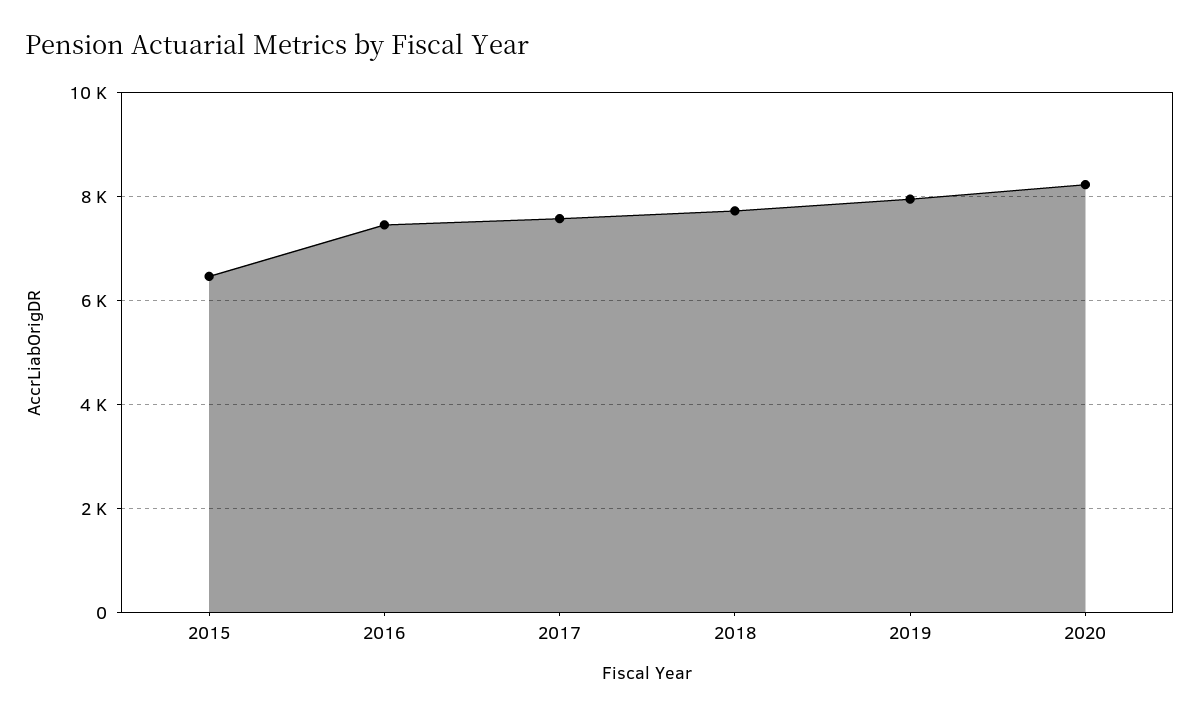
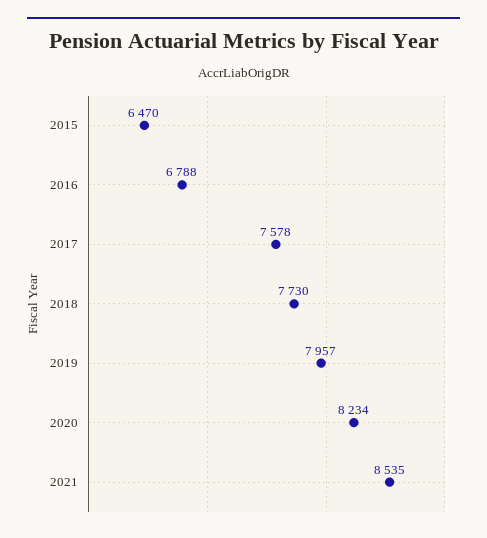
2016: 7400 -> 6788
2021: none -> 8535

